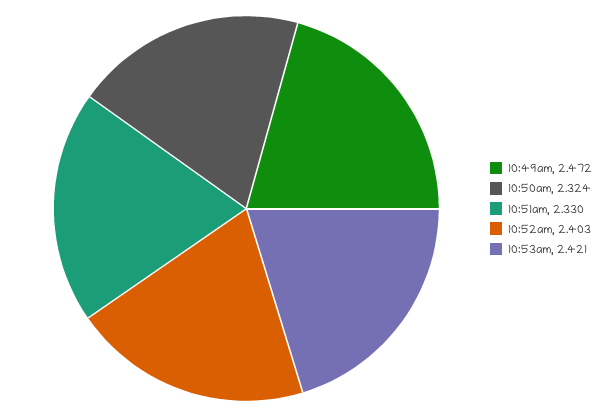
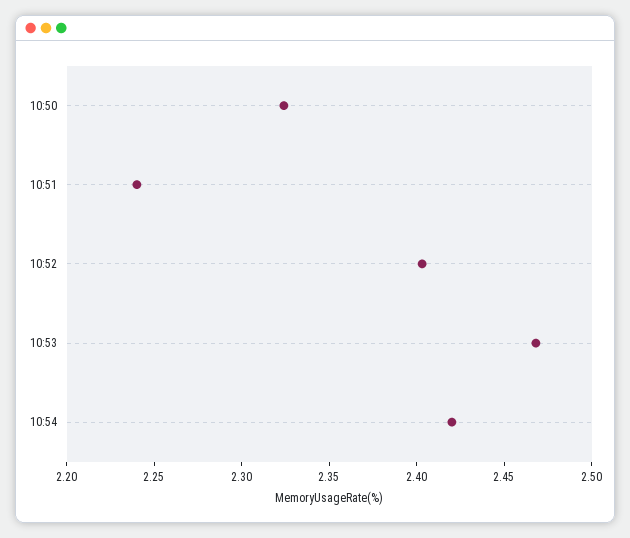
10:49am: 2.472 -> none
10:51am: 2.33 -> 2.24
10:53am: 2.421 -> 2.47
10:54: none -> 2.42

